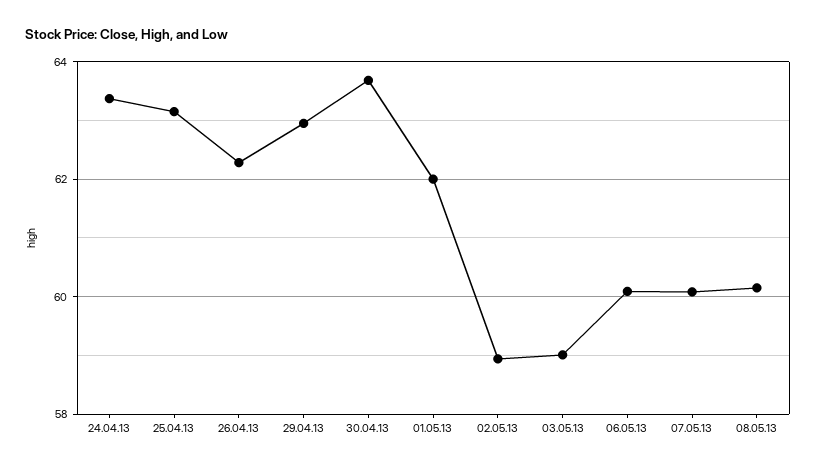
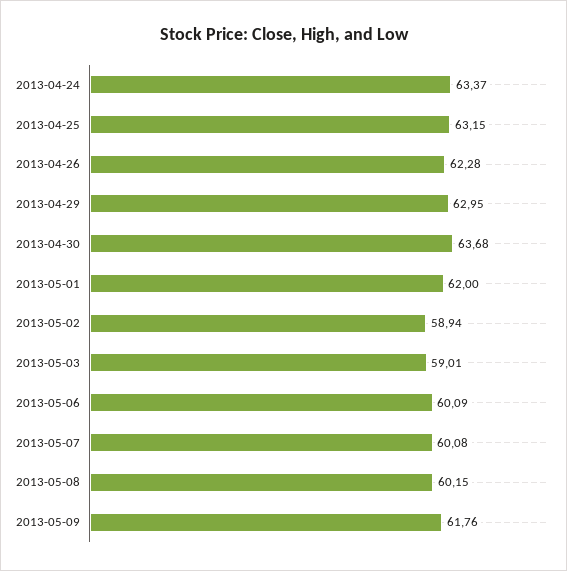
2013-05-09: none -> 61.76

